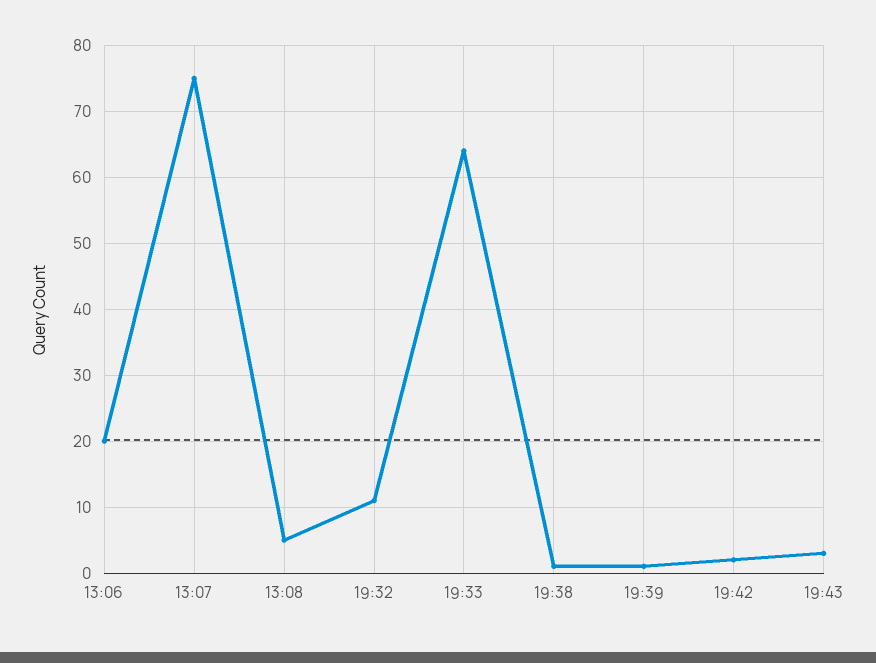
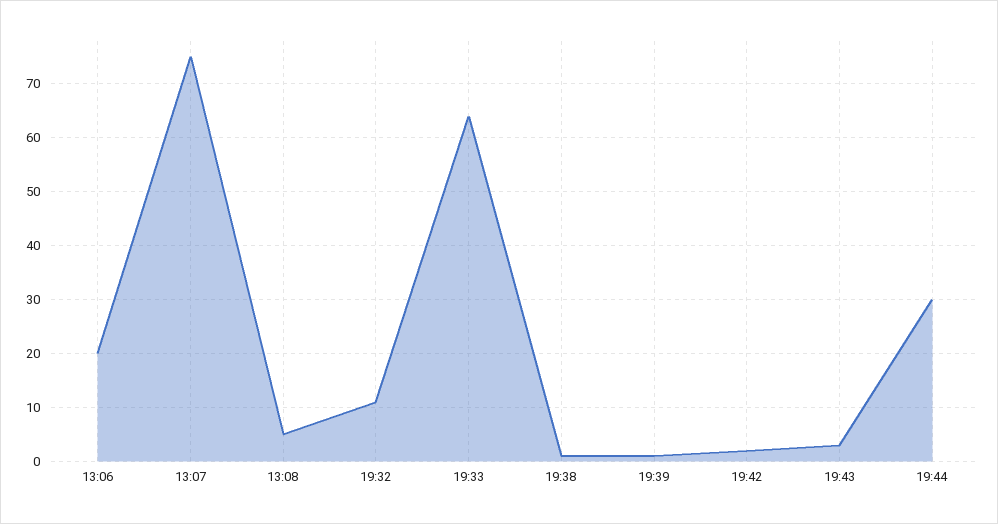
19:44: none -> 30

